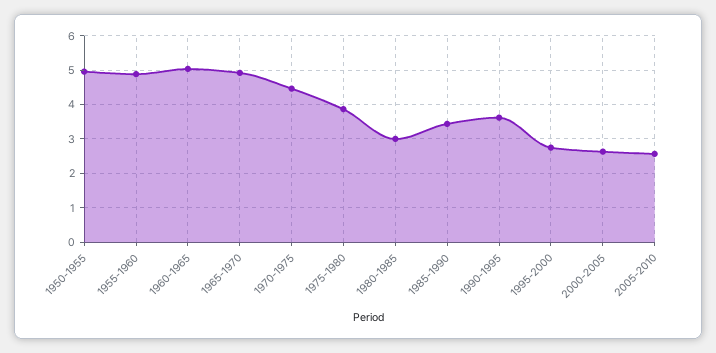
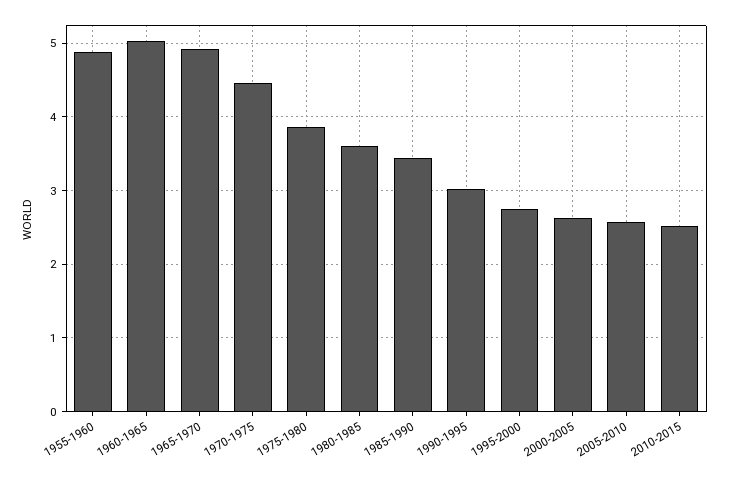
1950-1955: 5 -> none
1980-1985: 3 -> 3.6
1990-1995: 3.6 -> 3
2010-2015: none -> 2.5

